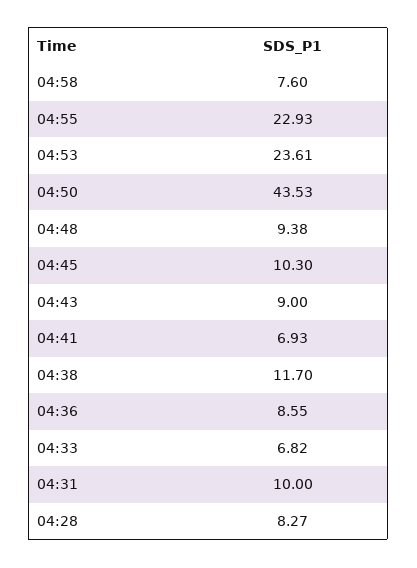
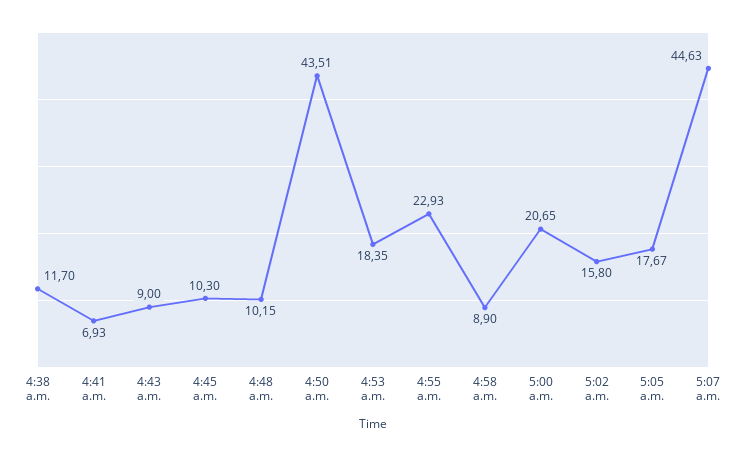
04:58: 7.6 -> 8.9
04:53: 23.61 -> 18.35
04:50: 43.53 -> 43.51
04:48: 9.38 -> 10.15
04:36: 8.55 -> none
04:33: 6.82 -> none
04:31: 10 -> none
04:28: 8.27 -> none
5:00 a.m.: none -> 20.65
5:02 a.m.: none -> 15.8
5:05 a.m.: none -> 17.67
5:07 a.m.: none -> 44.63

